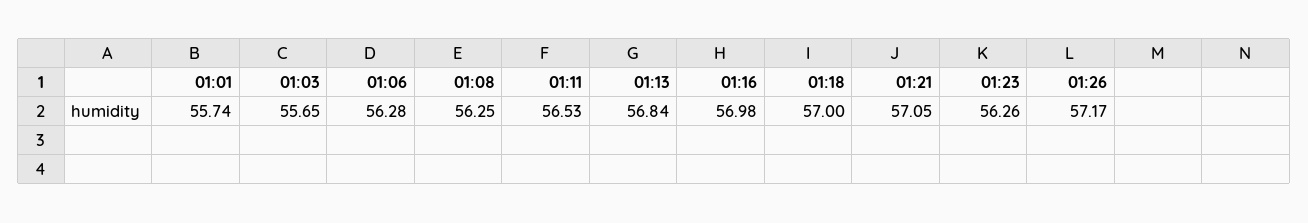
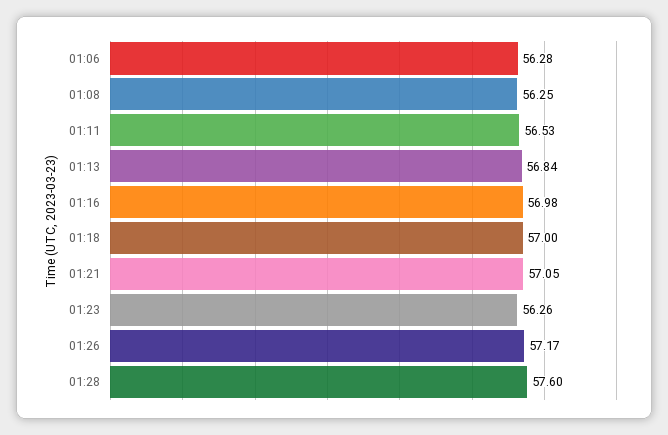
01:01: 55.74 -> none
01:03: 55.65 -> none
01:28: none -> 57.6

